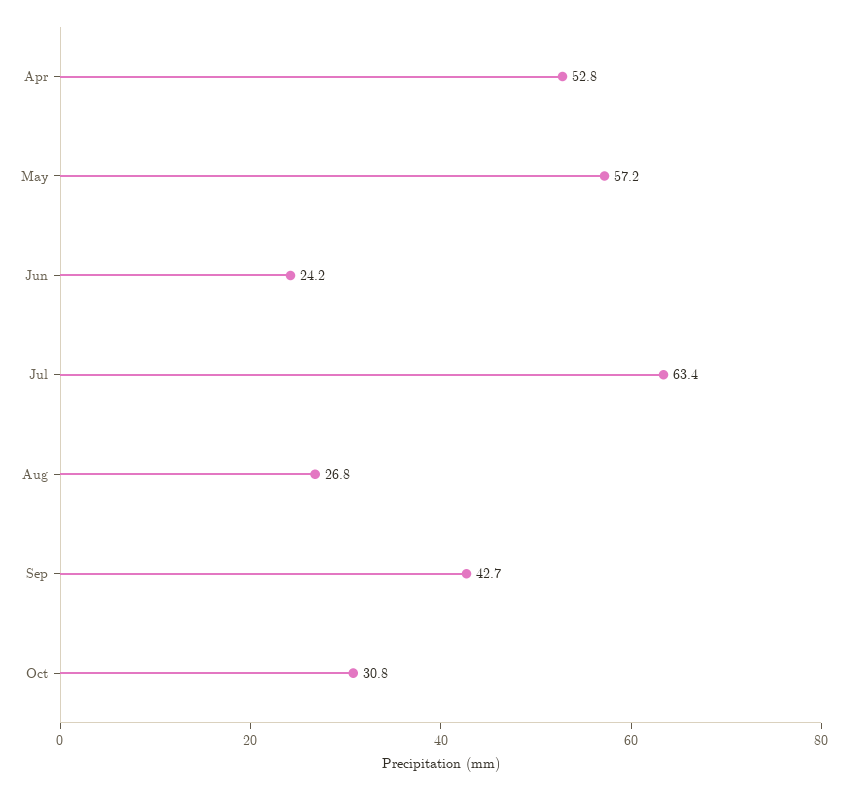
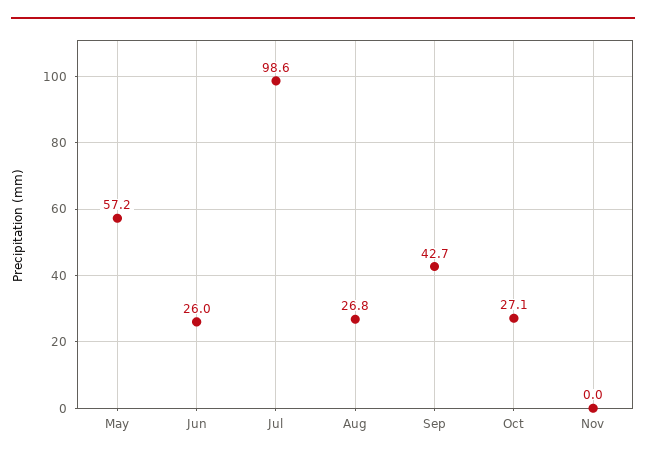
Apr: 52.8 -> none
Jun: 24.2 -> 26
Jul: 63.4 -> 98.6
Oct: 30.8 -> 27.1
Nov: none -> 0

